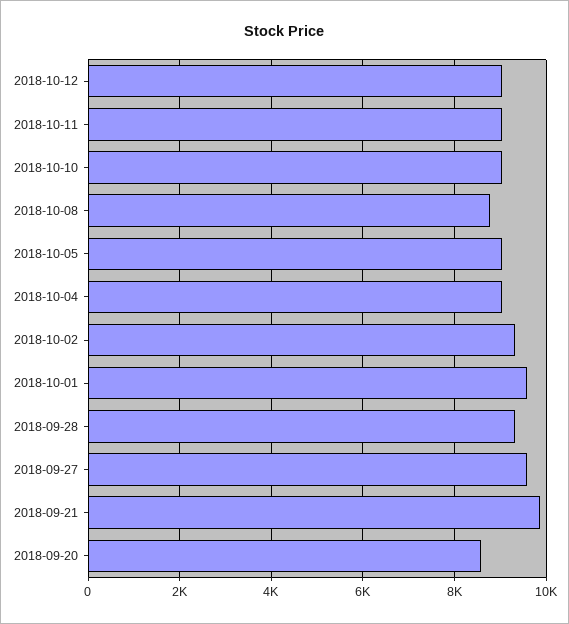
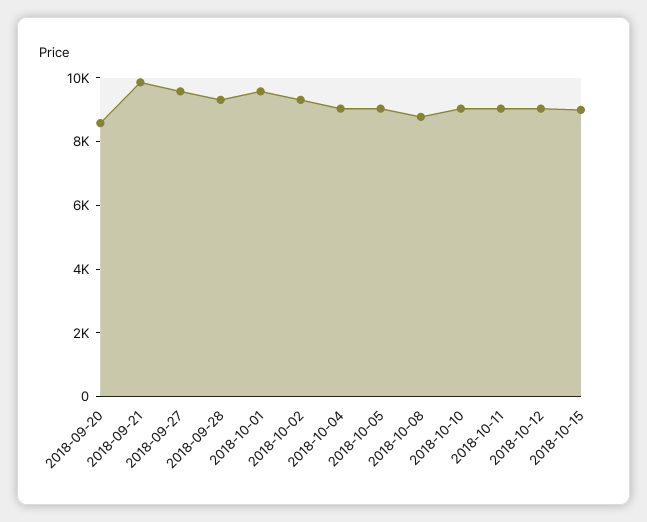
2018-10-15: none -> 9000

